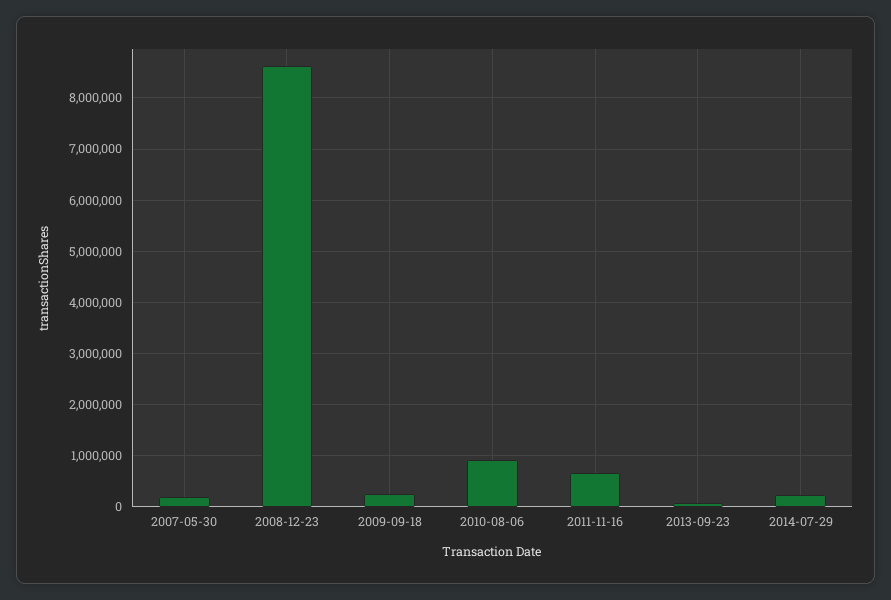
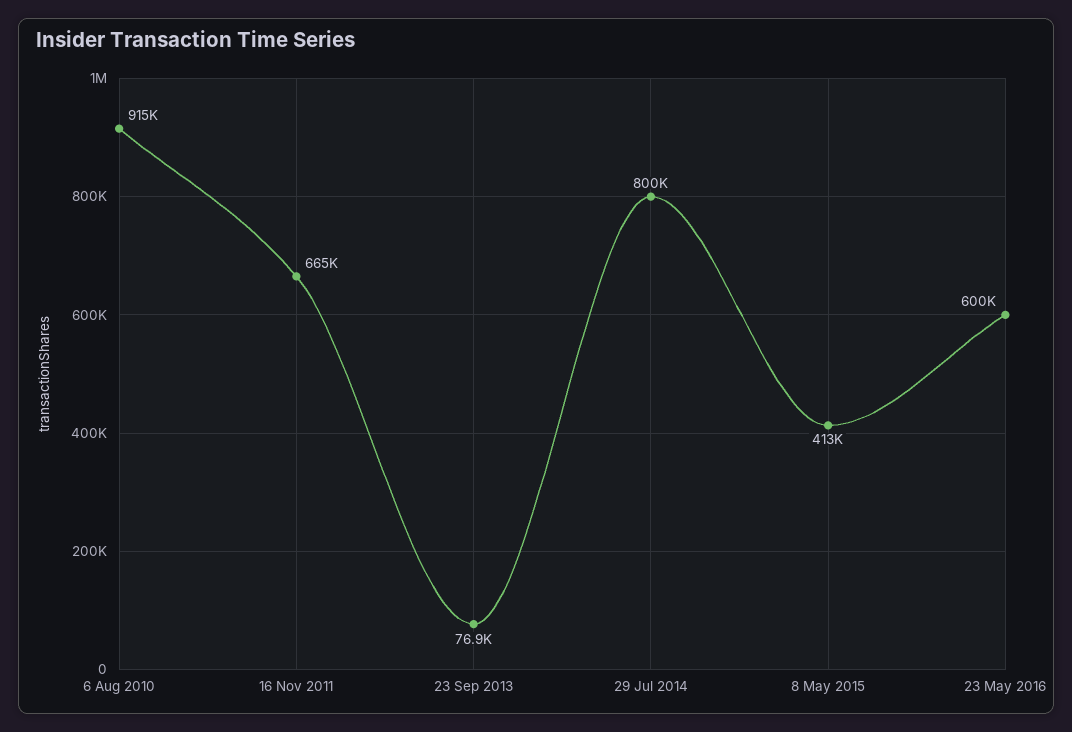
2007-05-30: 200000 -> none
2008-12-23: 8600000 -> none
2009-09-18: 200000 -> none
2014-07-29: 200000 -> 800000
8 May 2015: none -> 413000
23 May 2016: none -> 600000

